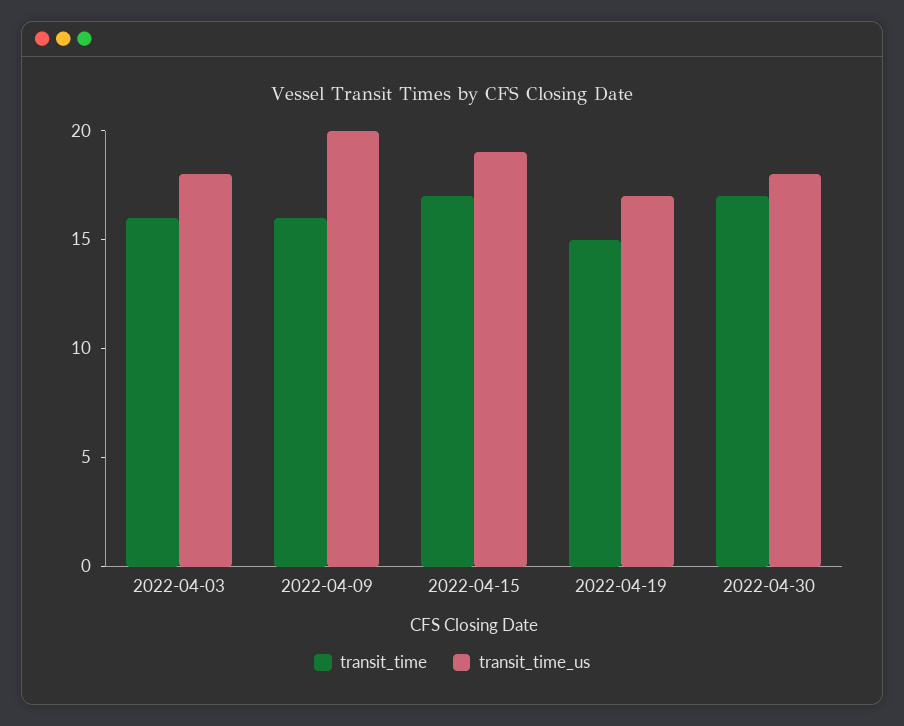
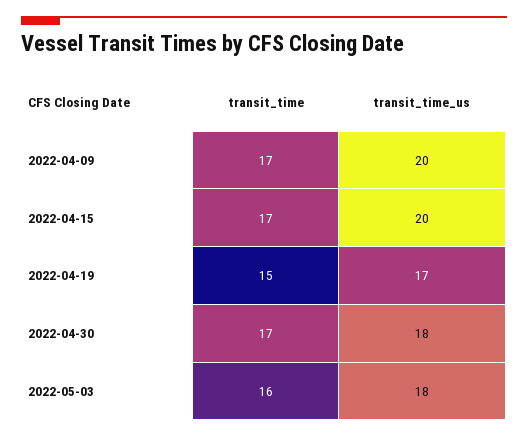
transit_time, 2022-04-03: 16 -> none
transit_time_us, 2022-04-03: 18 -> none
transit_time, 2022-04-09: 16 -> 17
transit_time_us, 2022-04-15: 19 -> 20
transit_time, 2022-05-03: none -> 16
transit_time_us, 2022-05-03: none -> 18

